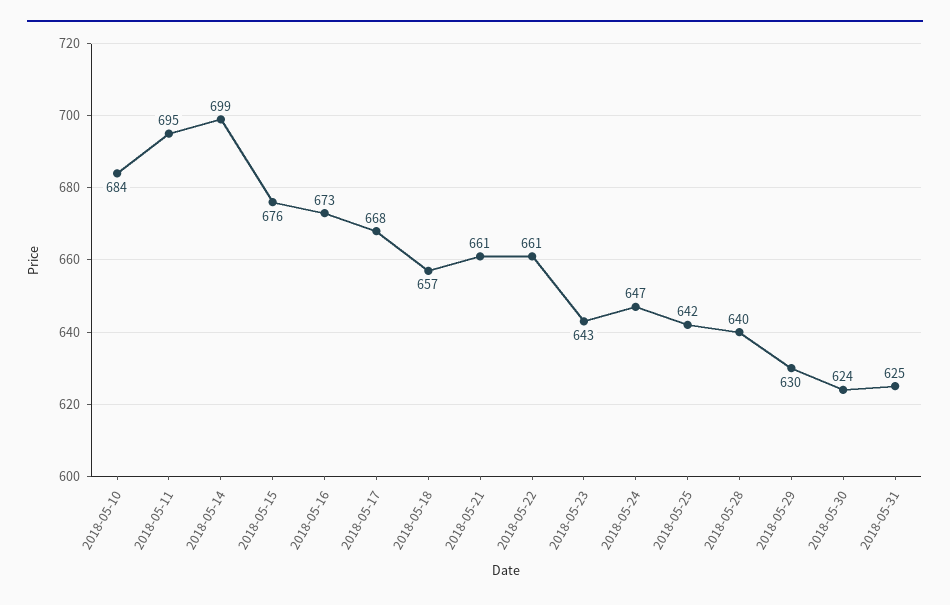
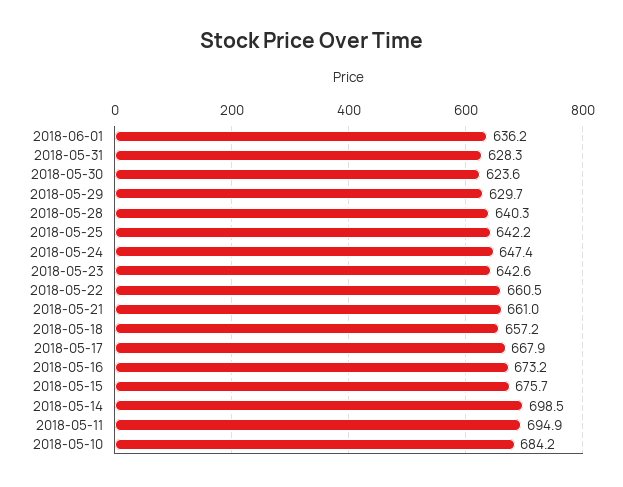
2018-05-31: 625 -> 628.3
2018-06-01: none -> 636.2

